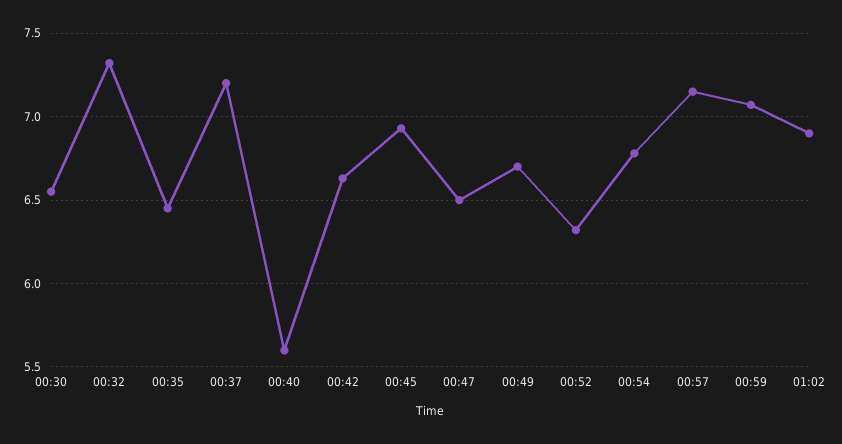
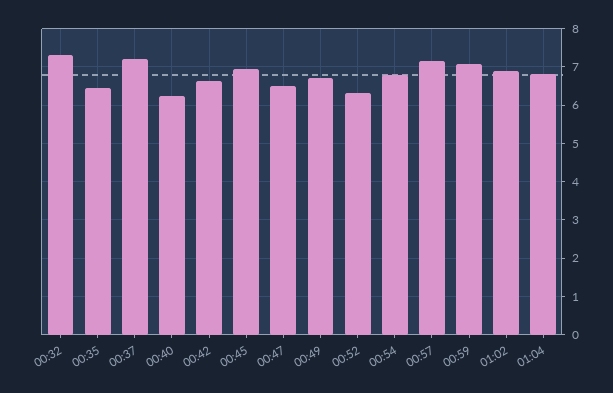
00:30: 6.55 -> none
00:40: 5.6 -> 6.2
01:04: none -> 6.8

